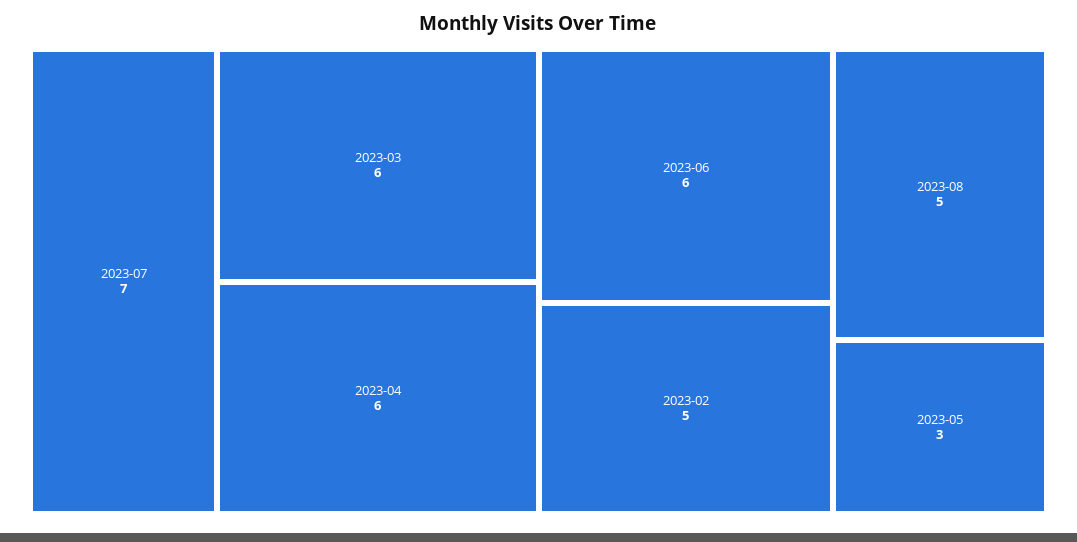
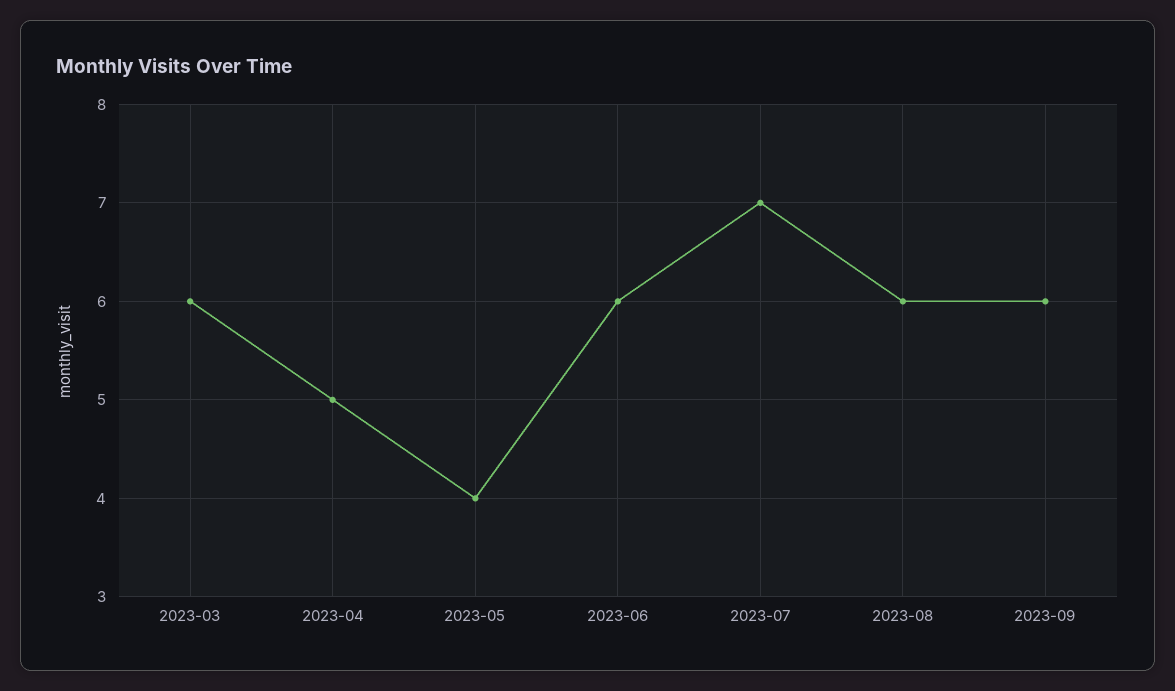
2023-04: 6 -> 5
2023-02: 5 -> none
2023-08: 5 -> 6
2023-05: 3 -> 4
2023-09: none -> 6

